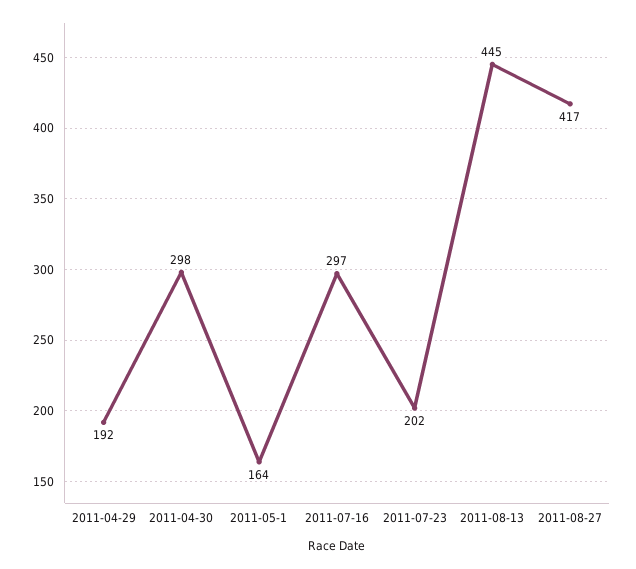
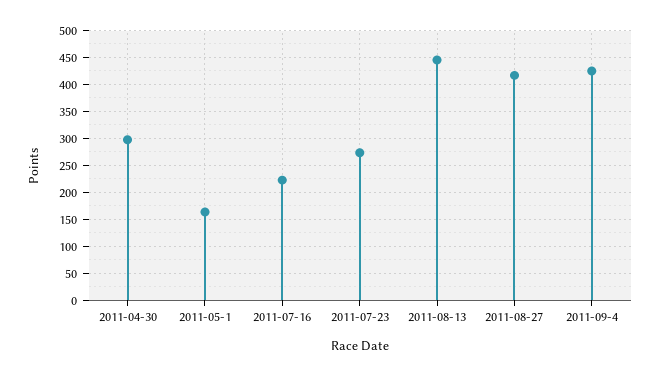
2011-04-29: 192 -> none
2011-07-16: 297 -> 225
2011-07-23: 202 -> 275
2011-09-4: none -> 425

